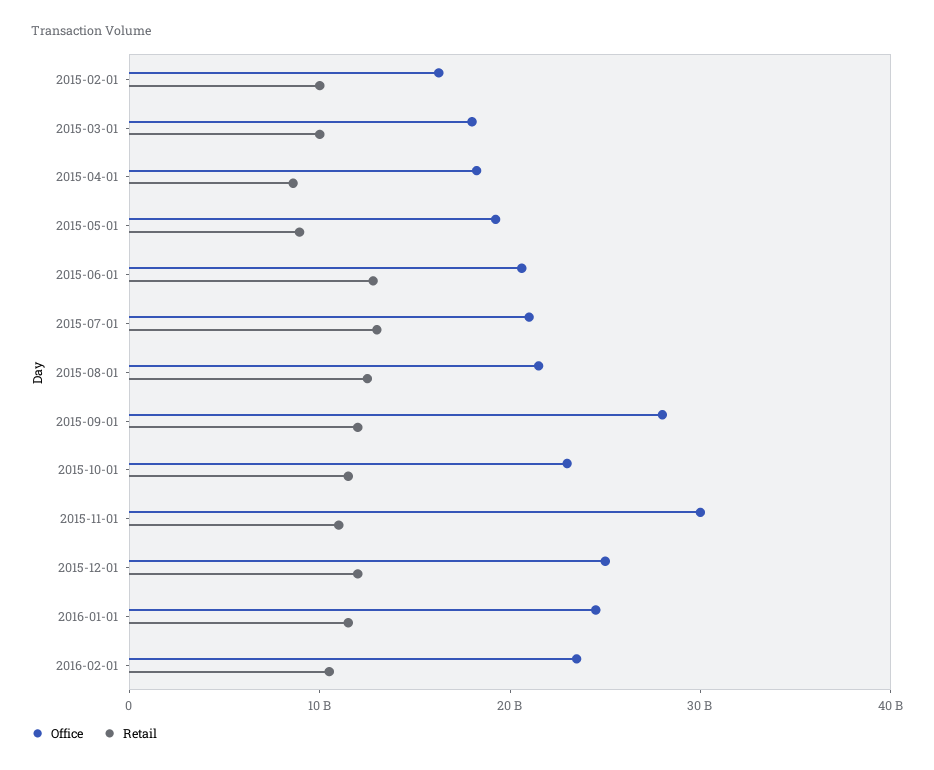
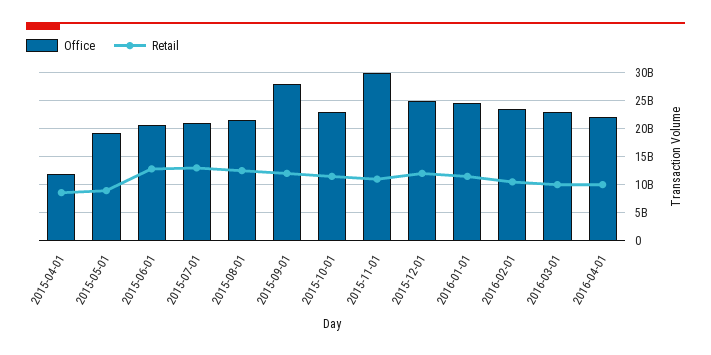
Office, 2015-02-01: 16000000000 -> none
Retail, 2015-02-01: 10000000000 -> none
Office, 2015-03-01: 18000000000 -> none
Retail, 2015-03-01: 10000000000 -> none
Office, 2015-04-01: 18000000000 -> 12500000000
Office, 2016-03-01: none -> 22500000000
Retail, 2016-03-01: none -> 10000000000
Office, 2016-04-01: none -> 22500000000
Retail, 2016-04-01: none -> 10000000000

